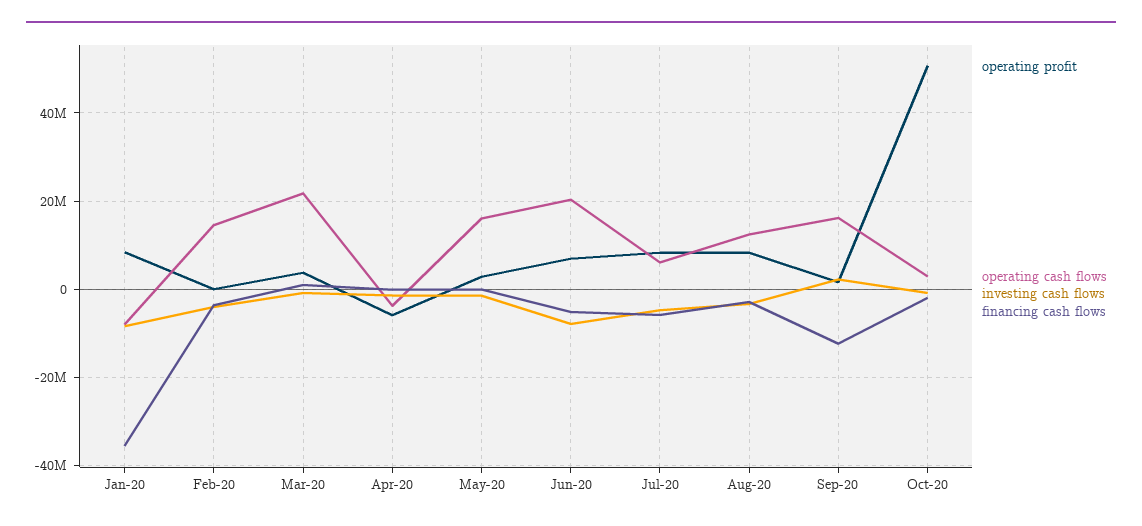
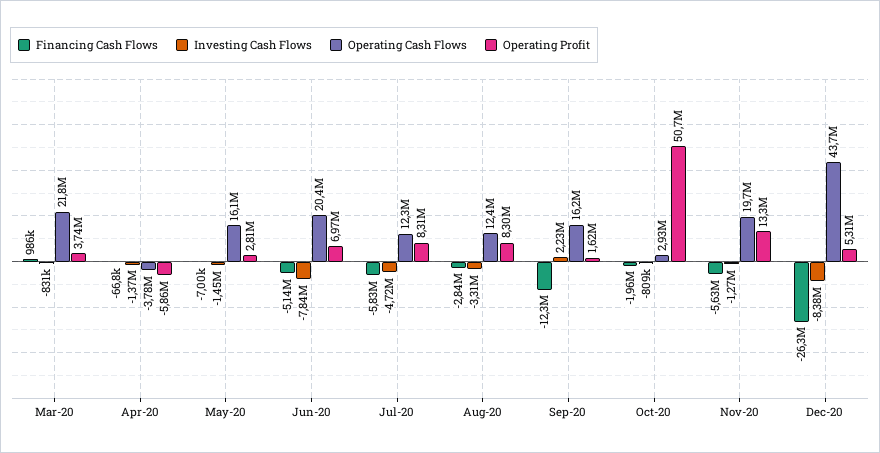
operating profit, Jan-20: 8000000 -> none
operating cash flows, Jan-20: -8000000 -> none
investing cash flows, Jan-20: -8000000 -> none
financing cash flows, Jan-20: -36000000 -> none
operating profit, Feb-20: 0 -> none
operating cash flows, Feb-20: 14000000 -> none
investing cash flows, Feb-20: -4000000 -> none
financing cash flows, Feb-20: -4000000 -> none
operating cash flows, Jul-20: 6000000 -> 12300000
financing cash flows, Nov-20: none -> -5630000
investing cash flows, Nov-20: none -> -1270000
operating cash flows, Nov-20: none -> 19700000
operating profit, Nov-20: none -> 13300000
financing cash flows, Dec-20: none -> -26300000
investing cash flows, Dec-20: none -> -8380000
operating cash flows, Dec-20: none -> 43700000
operating profit, Dec-20: none -> 5310000

